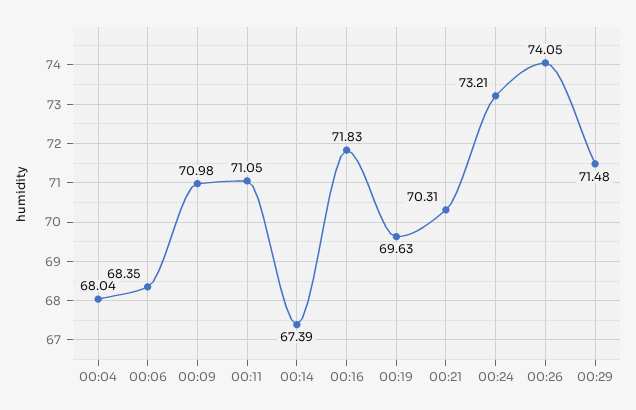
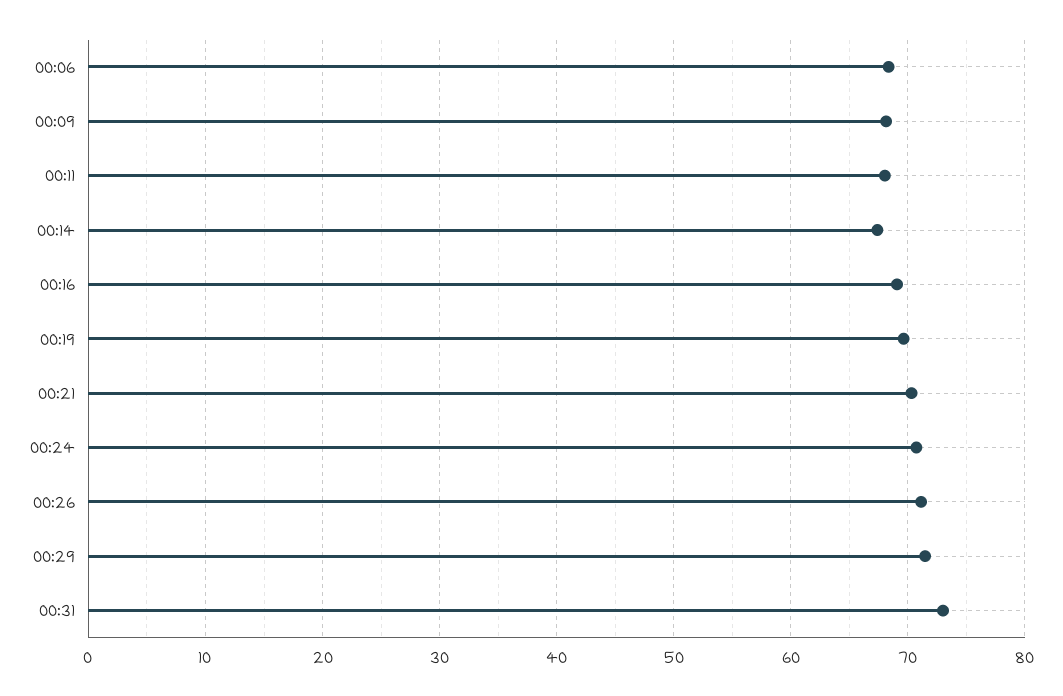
00:04: 68.04 -> none
00:09: 70.98 -> 68
00:11: 71.05 -> 68
00:16: 71.83 -> 69
00:24: 73.21 -> 71
00:26: 74.05 -> 71
00:31: none -> 73

